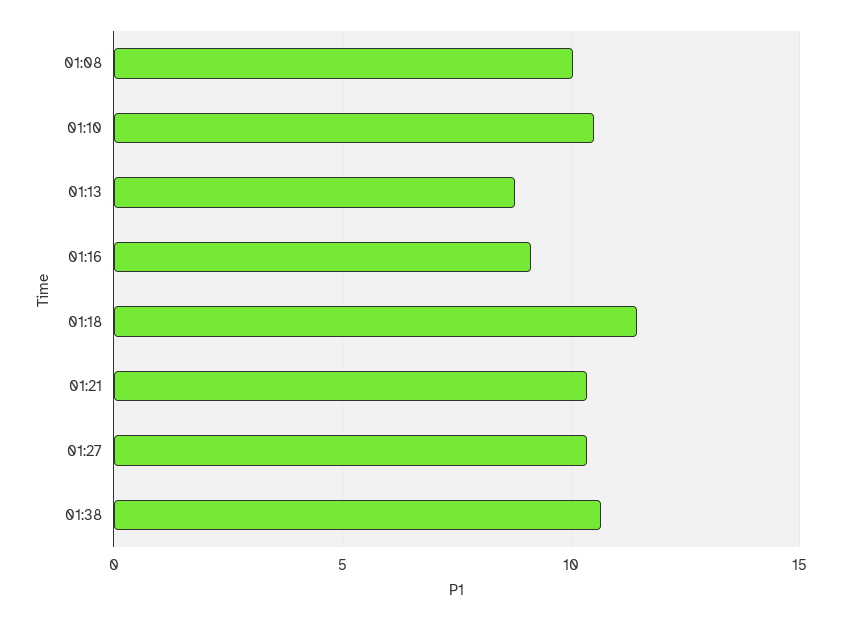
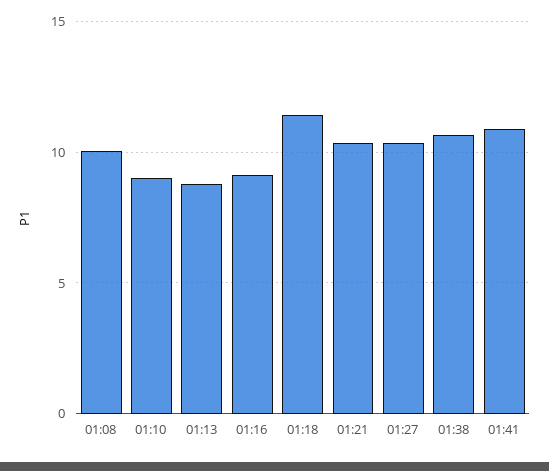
01:10: 10.5 -> 9
01:41: none -> 11

